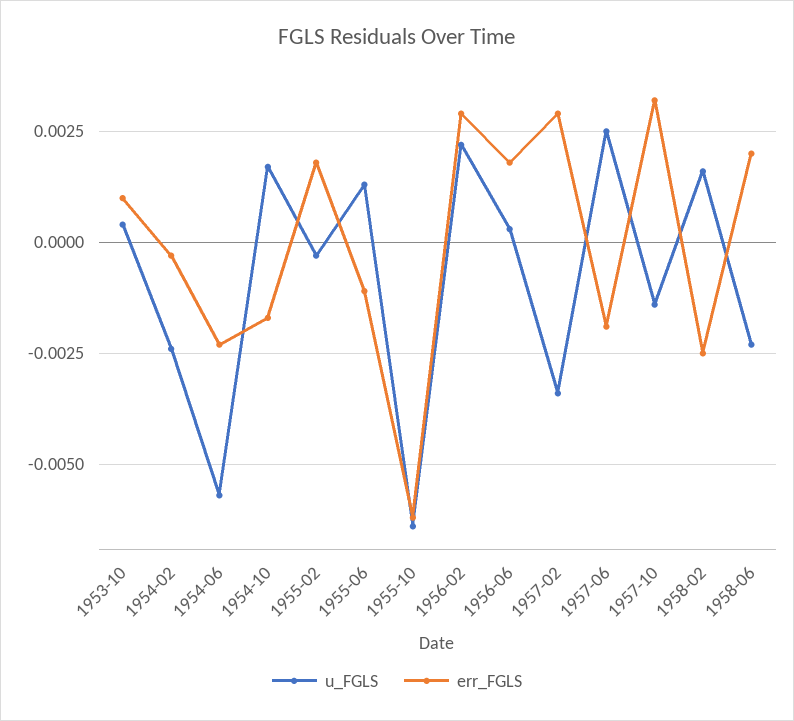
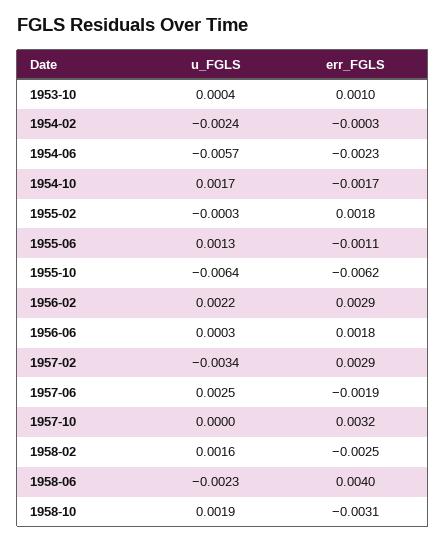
u_FGLS, 1957-10: -0.0015 -> 0
err_FGLS, 1958-06: 0.002 -> 0.004
u_FGLS, 1958-10: none -> 0.0019
err_FGLS, 1958-10: none -> -0.0031

